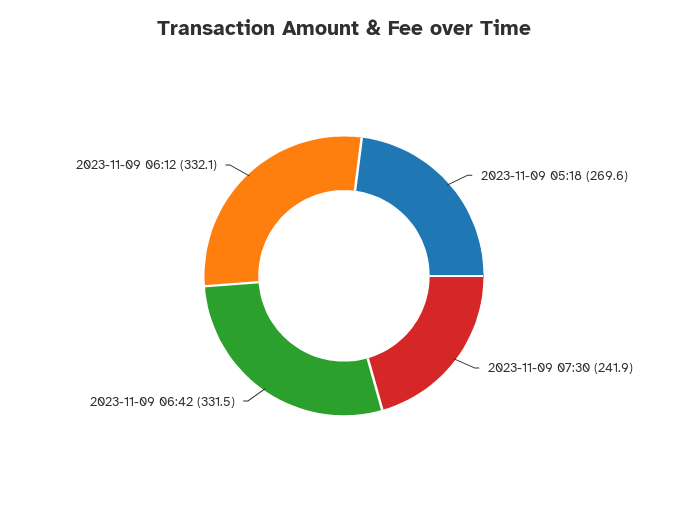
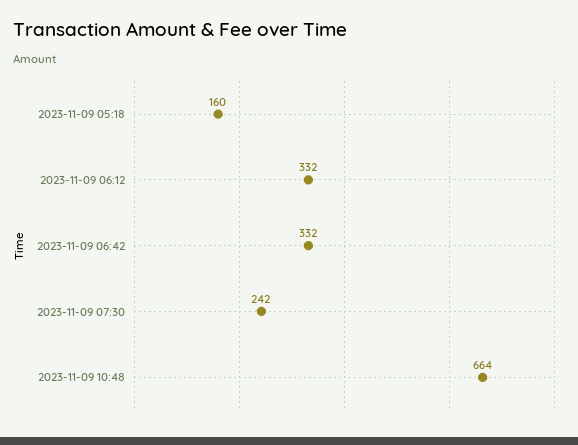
2023-11-09 05:18: 269.6 -> 160
2023-11-09 10:48: none -> 664

